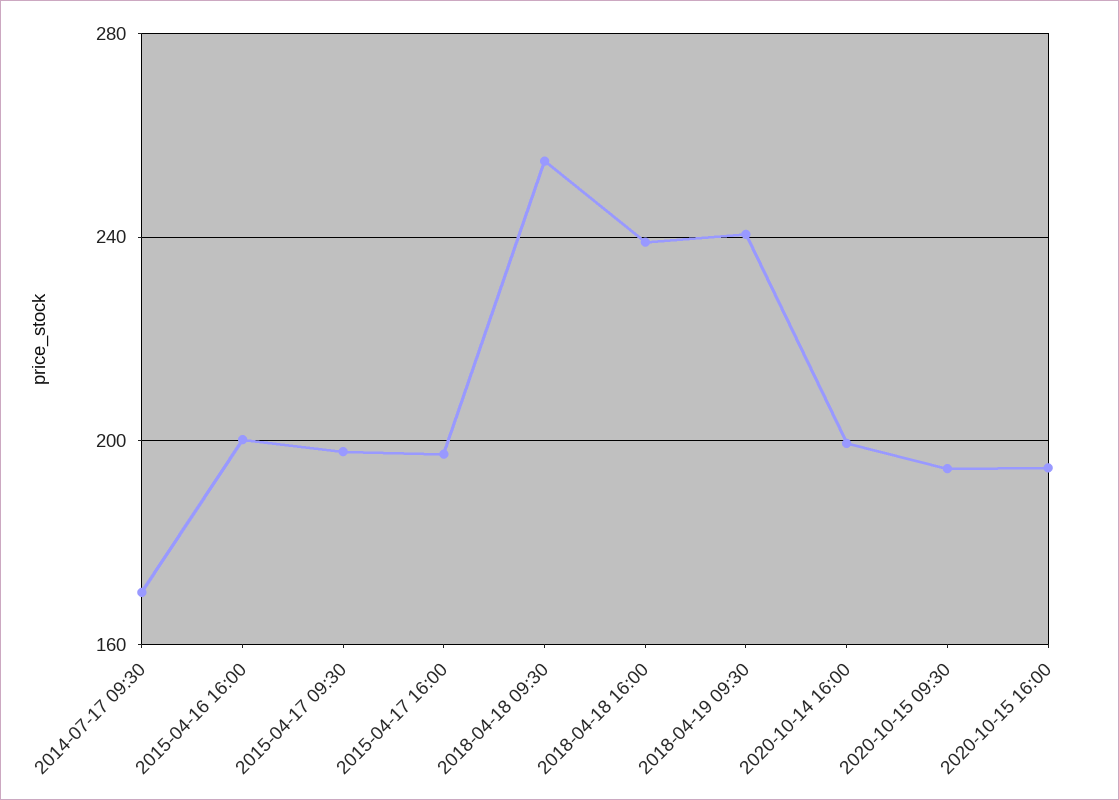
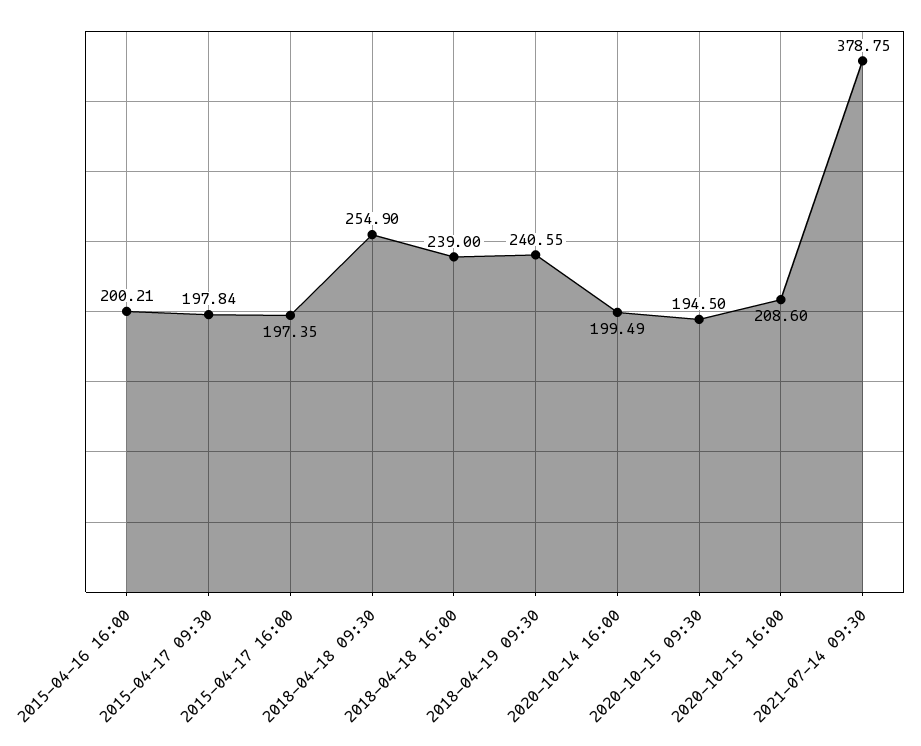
2014-07-17 09:30: 170 -> none
2020-10-15 16:00: 195 -> 208.6
2021-07-14 09:30: none -> 378.75

